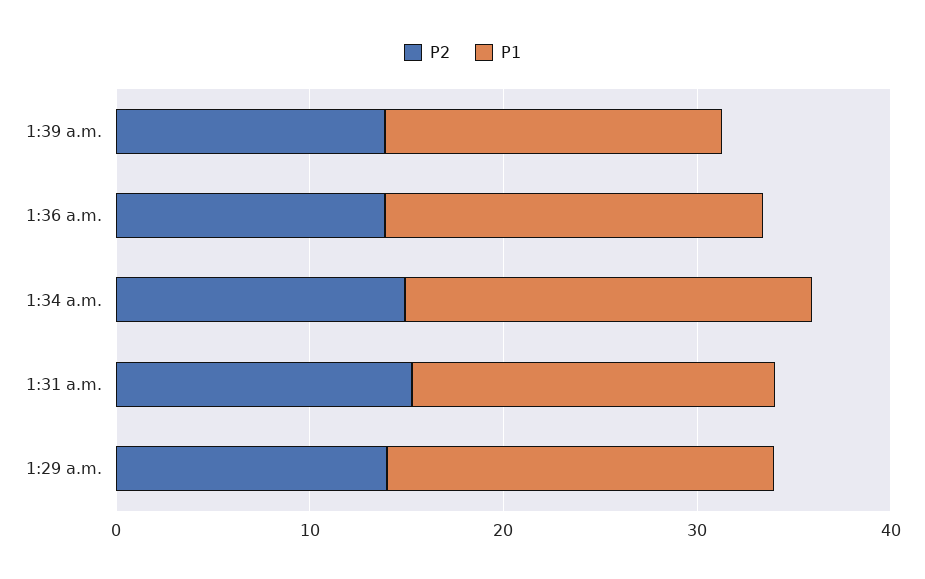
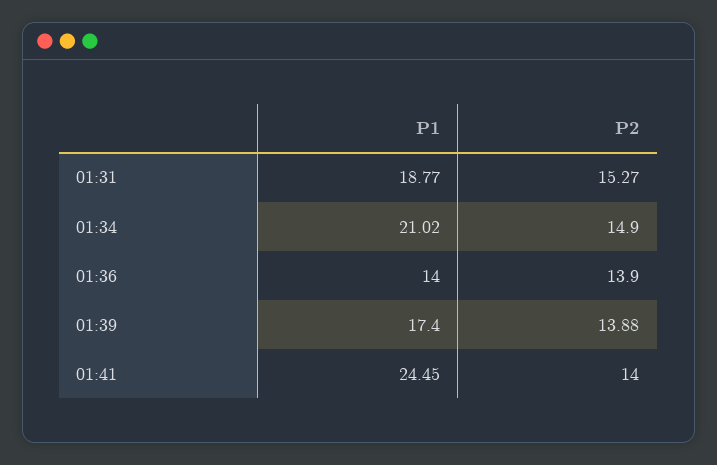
P1, 1:36 a.m.: 20 -> 14
P2, 1:29 a.m.: 14 -> none
P1, 1:29 a.m.: 20 -> none
P1, 01:41: none -> 24.45
P2, 01:41: none -> 14

